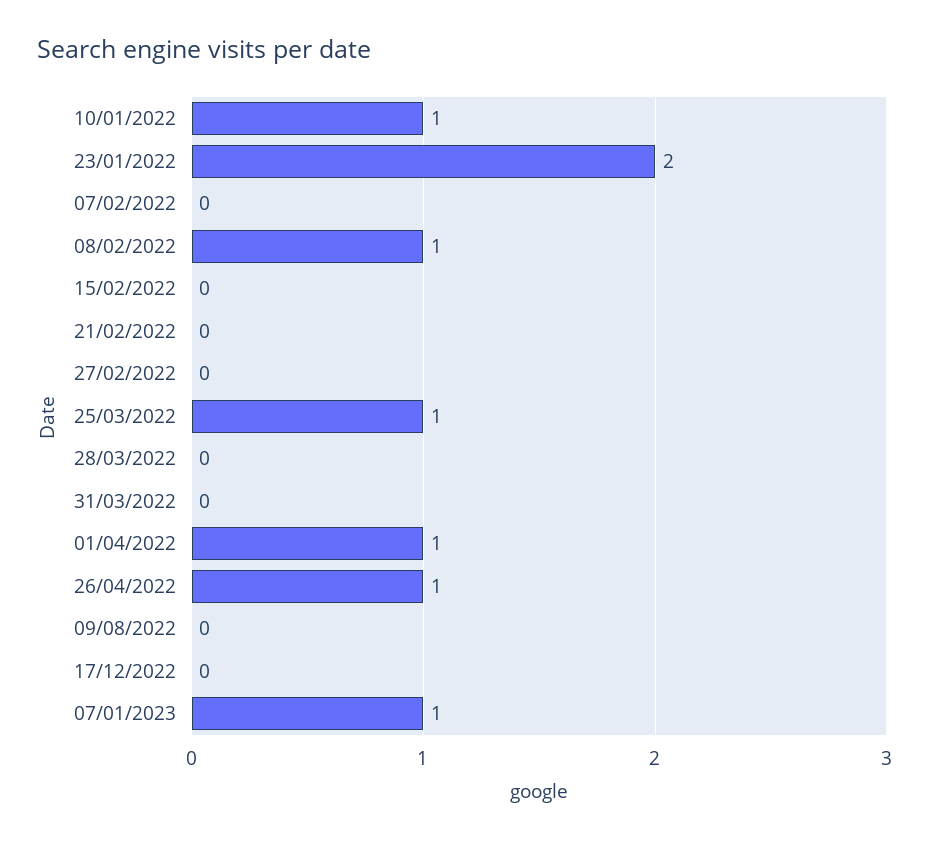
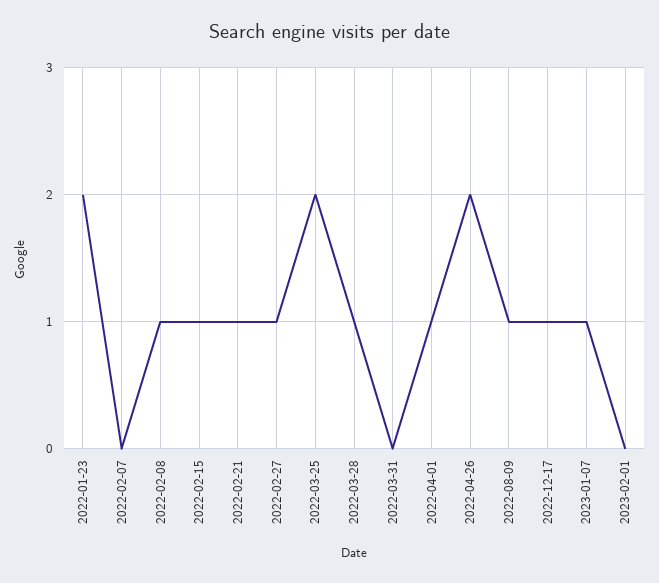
10/01/2022: 1 -> none
15/02/2022: 0 -> 1
21/02/2022: 0 -> 1
27/02/2022: 0 -> 1
25/03/2022: 1 -> 2
28/03/2022: 0 -> 1
26/04/2022: 1 -> 2
09/08/2022: 0 -> 1
17/12/2022: 0 -> 1
2023-02-01: none -> 0

